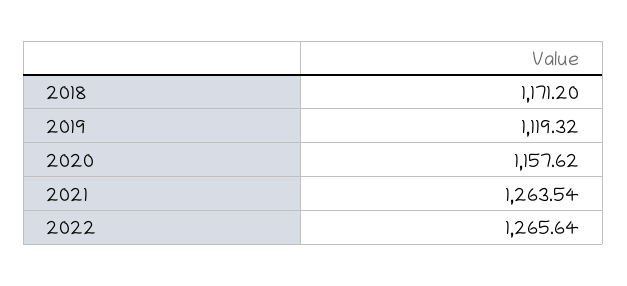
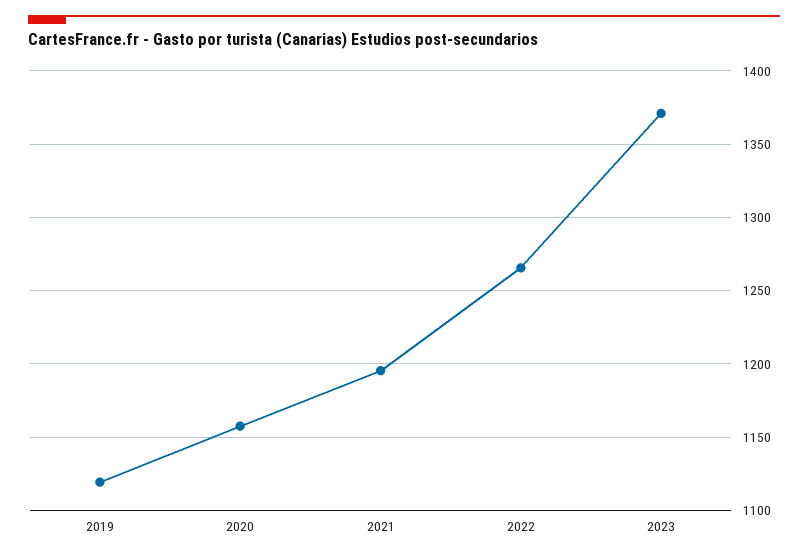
2018: 1171.2 -> none
2021: 1263.54 -> 1195
2023: none -> 1370

